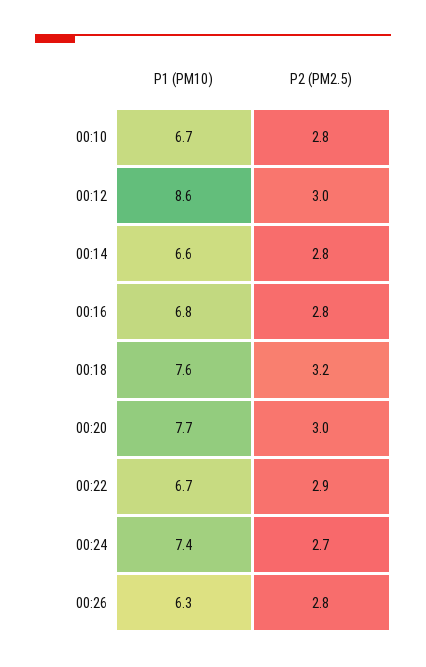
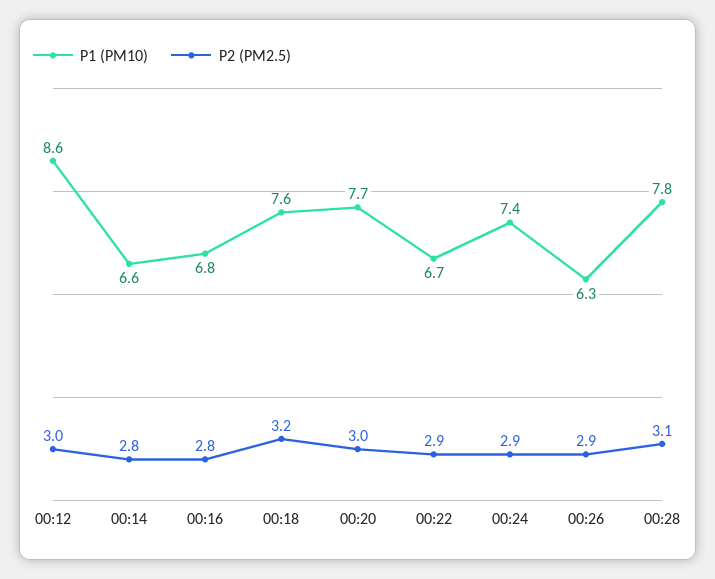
P1 (PM10), 00:10: 6.7 -> none
P2 (PM2.5), 00:10: 2.8 -> none
P2 (PM2.5), 00:24: 2.7 -> 2.9
P2 (PM2.5), 00:26: 2.8 -> 2.9
P1 (PM10), 00:28: none -> 7.8
P2 (PM2.5), 00:28: none -> 3.1

